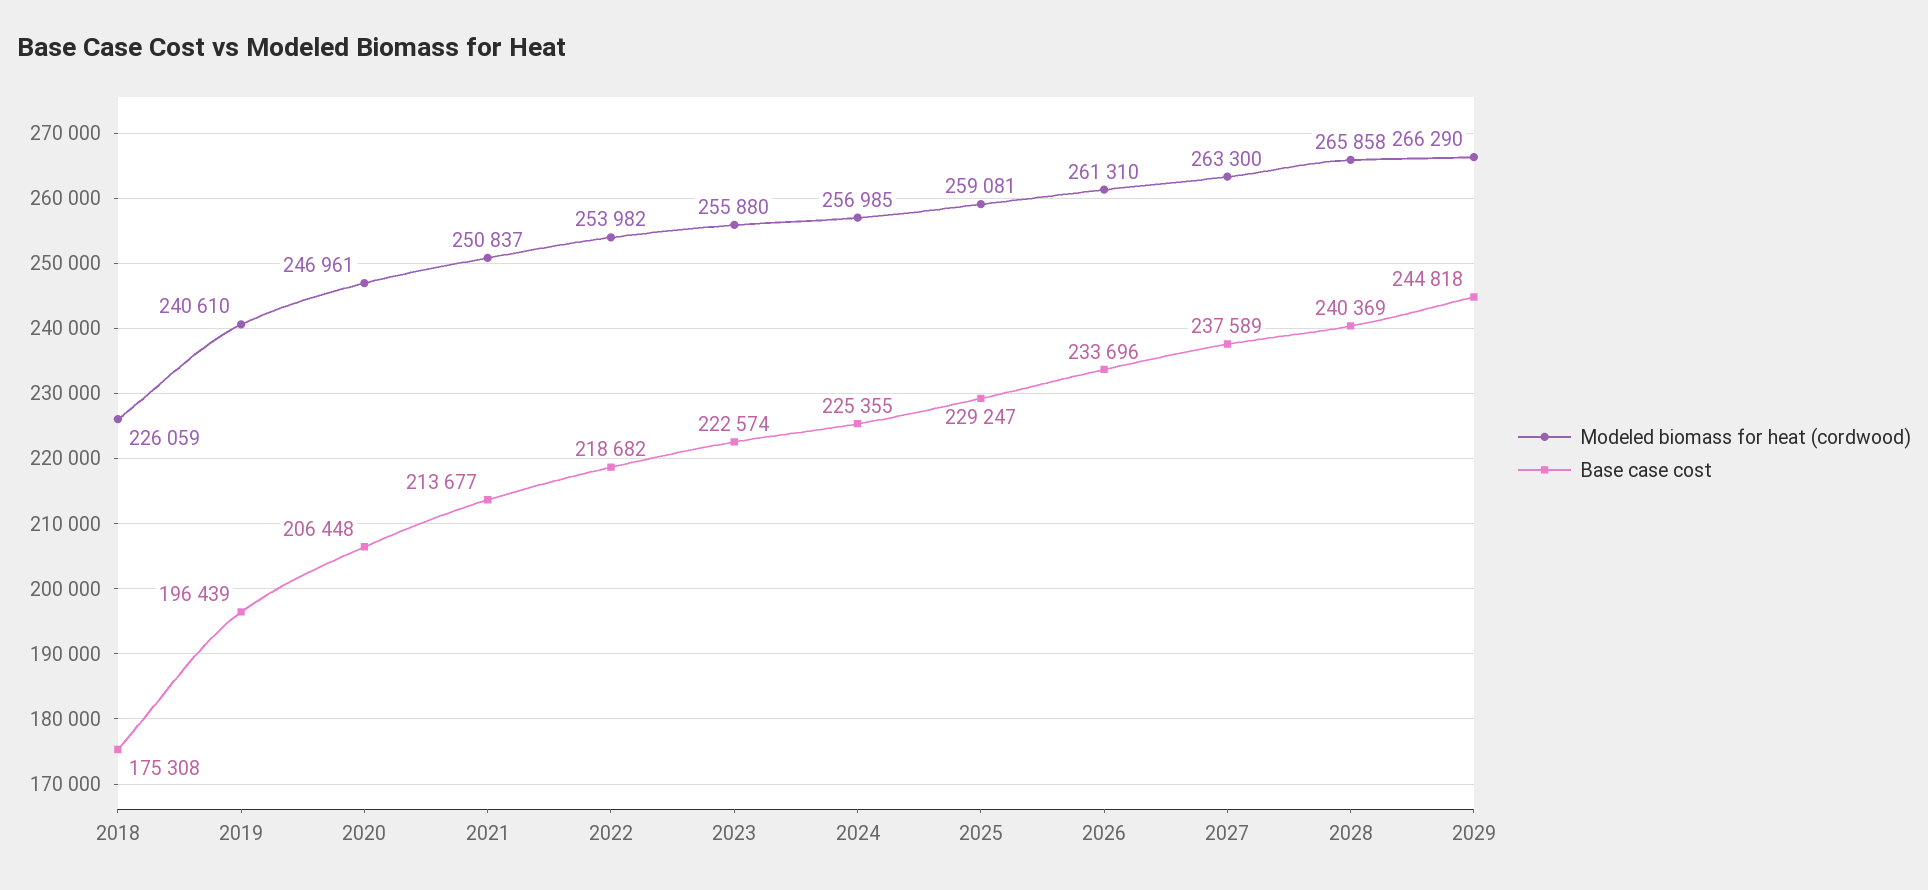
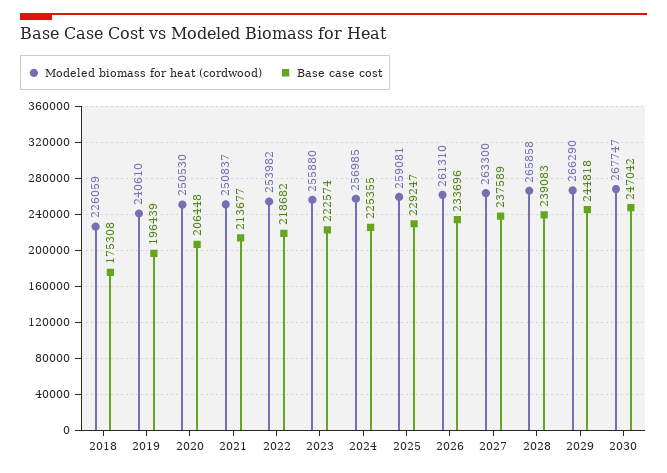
Modeled biomass for heat (cordwood), 2020: 246961 -> 250530
Base case cost, 2028: 240369 -> 239083
Modeled biomass for heat (cordwood), 2030: none -> 267747
Base case cost, 2030: none -> 247042

